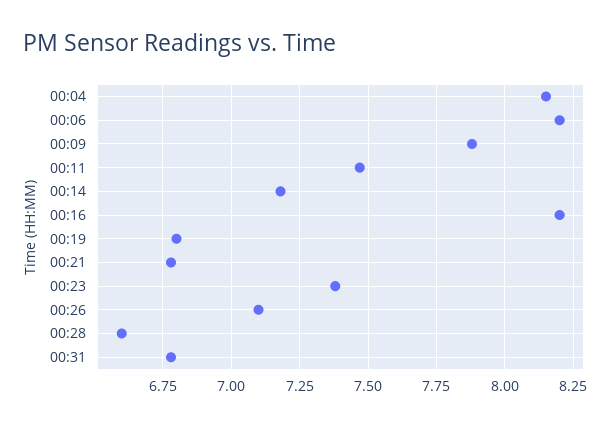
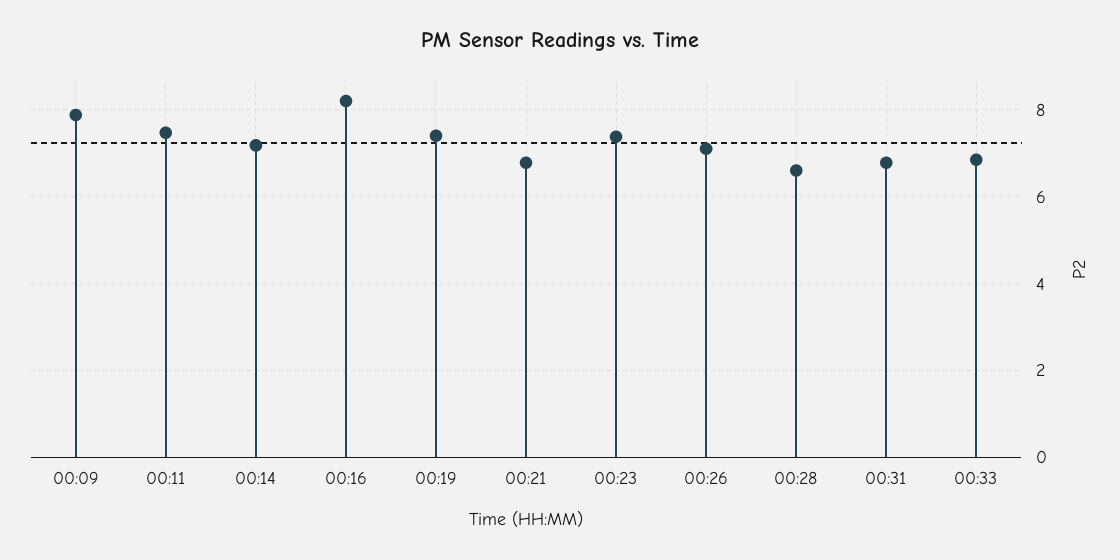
00:04: 8.15 -> none
00:06: 8.2 -> none
00:19: 6.8 -> 7.4
00:33: none -> 6.8

